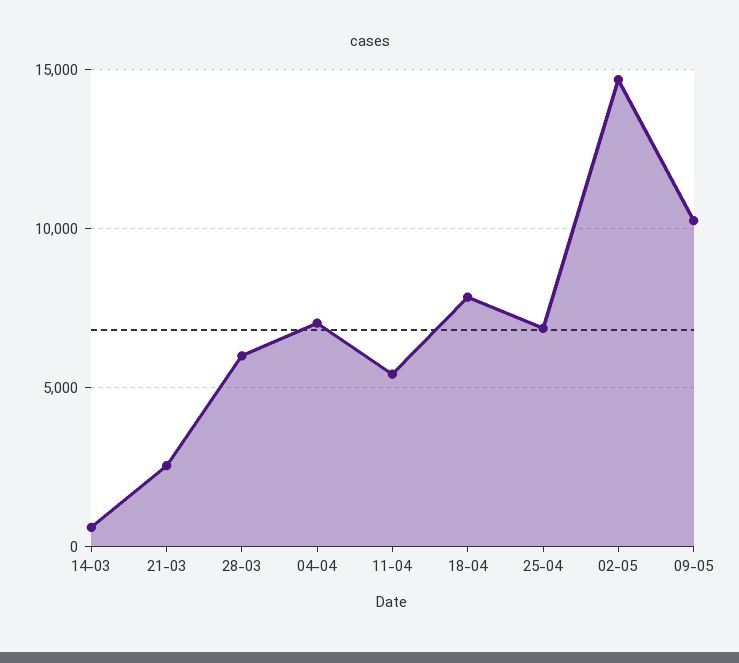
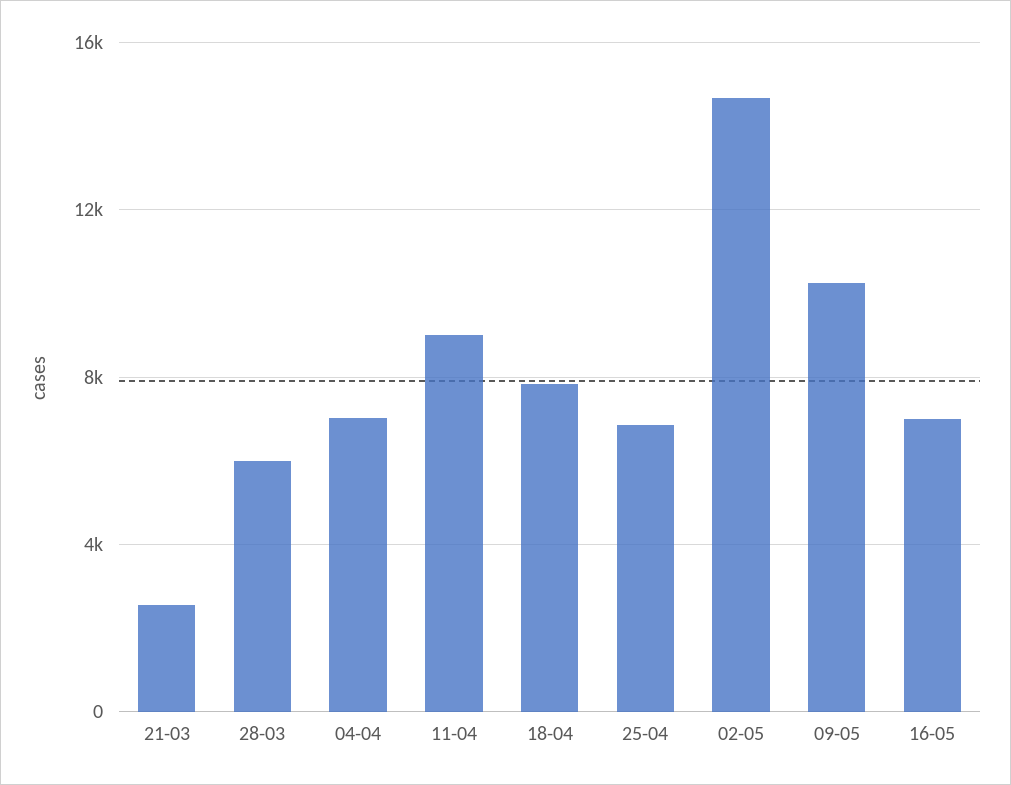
14-03: 500 -> none
11-04: 5500 -> 9000
16-05: none -> 7000

